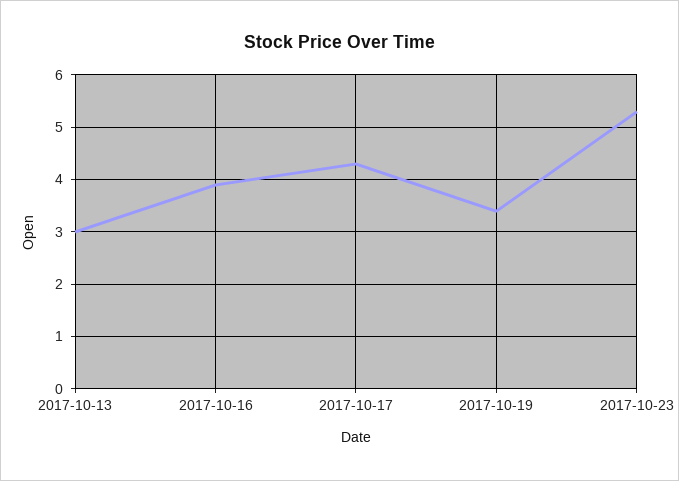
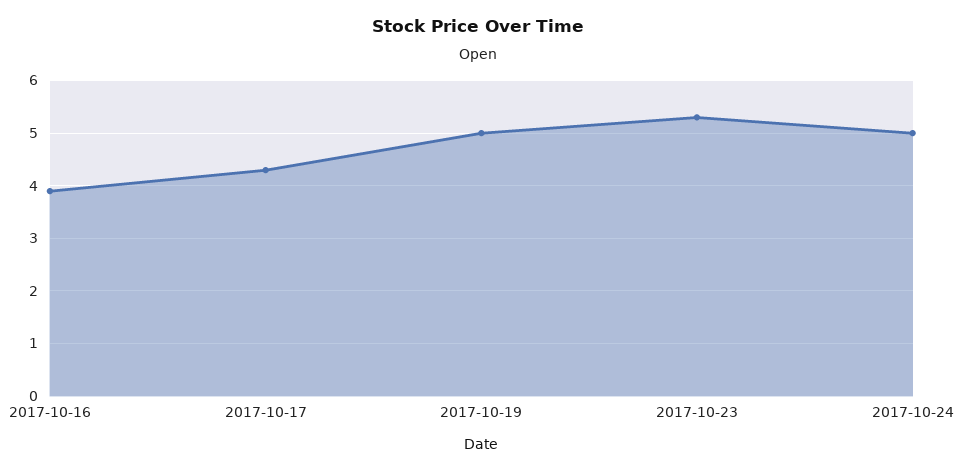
2017-10-13: 3 -> none
2017-10-19: 3.5 -> 5
2017-10-24: none -> 5

